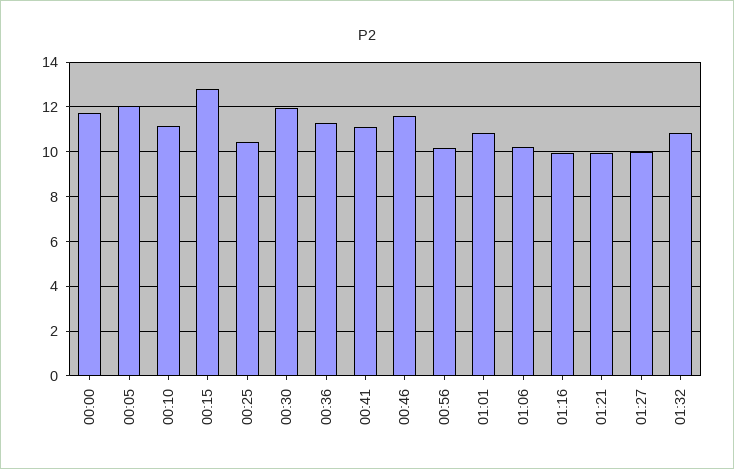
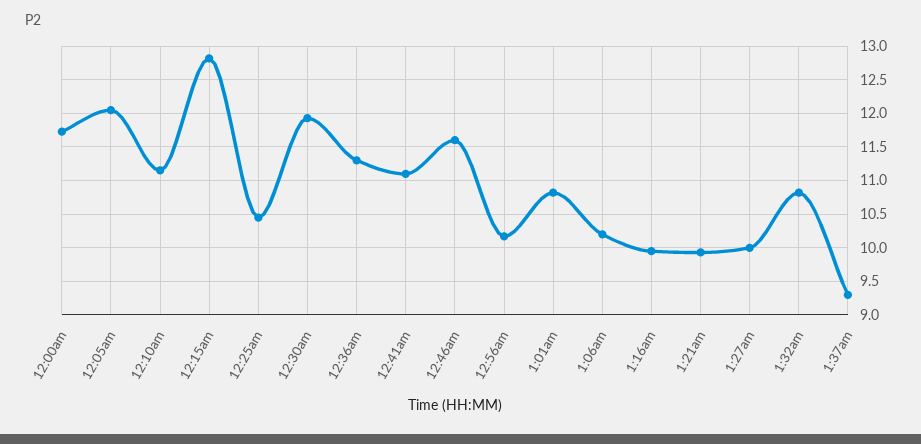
1:37am: none -> 9.3

